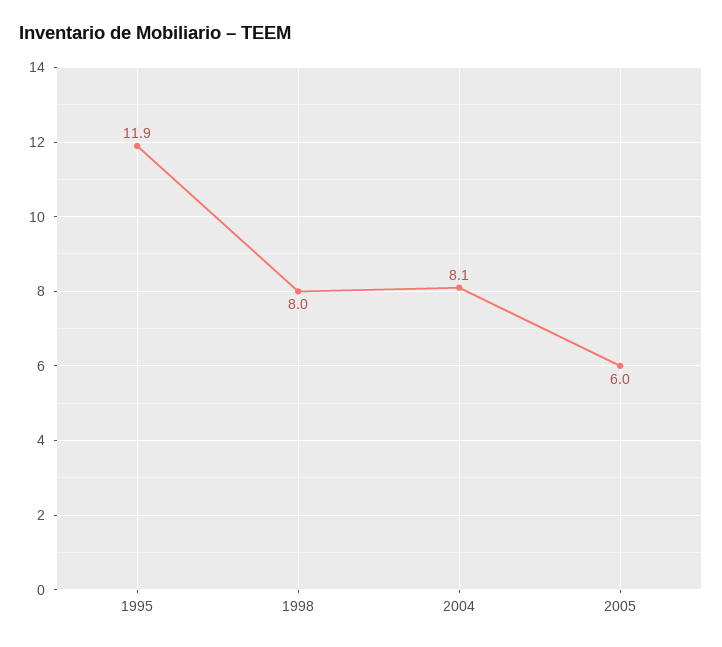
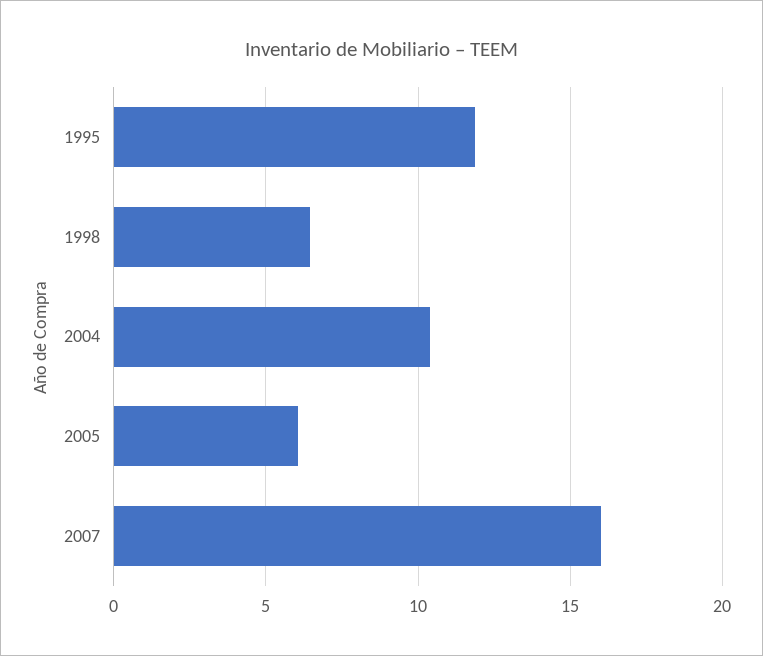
1998: 8 -> 6.5
2004: 8.1 -> 10.5
2007: none -> 16

